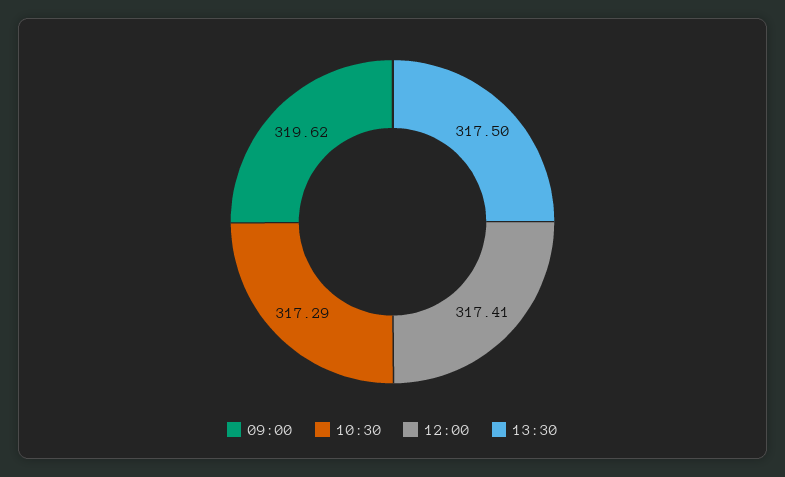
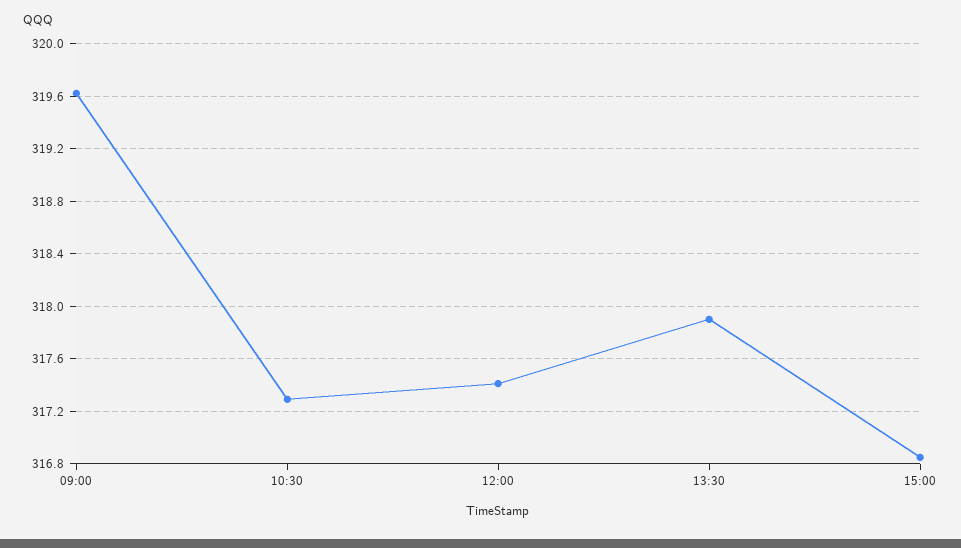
13:30: 317.5 -> 317.9
15:00: none -> 316.85

